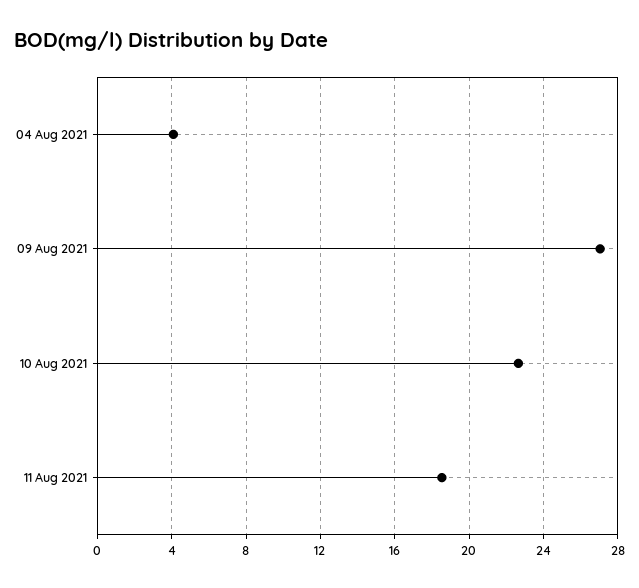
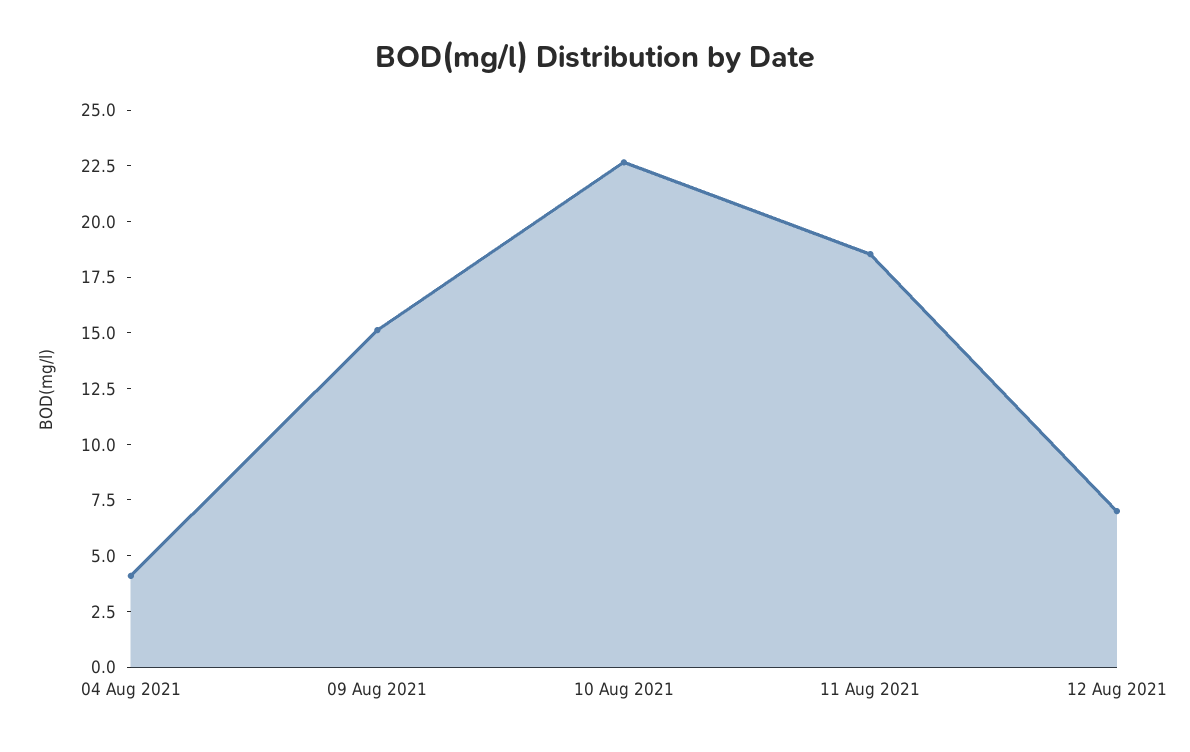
09 Aug 2021: 27 -> 15
12 Aug 2021: none -> 7

